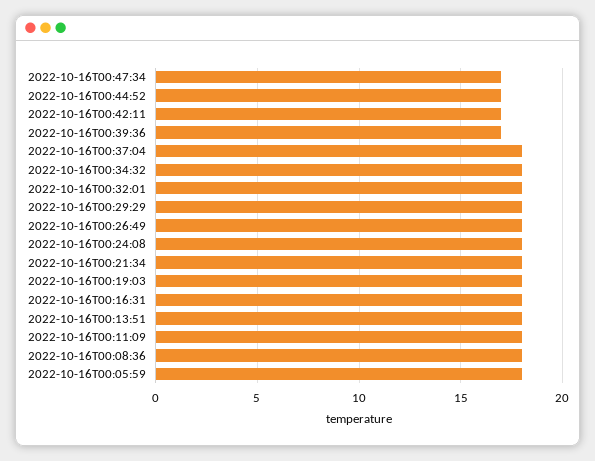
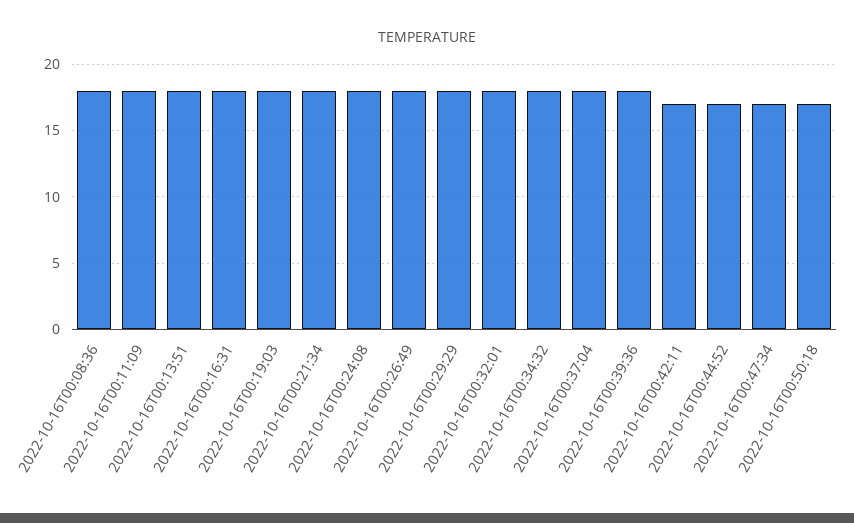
2022-10-16T00:39:36: 17 -> 18
2022-10-16T00:05:59: 18 -> none
2022-10-16T00:50:18: none -> 17

